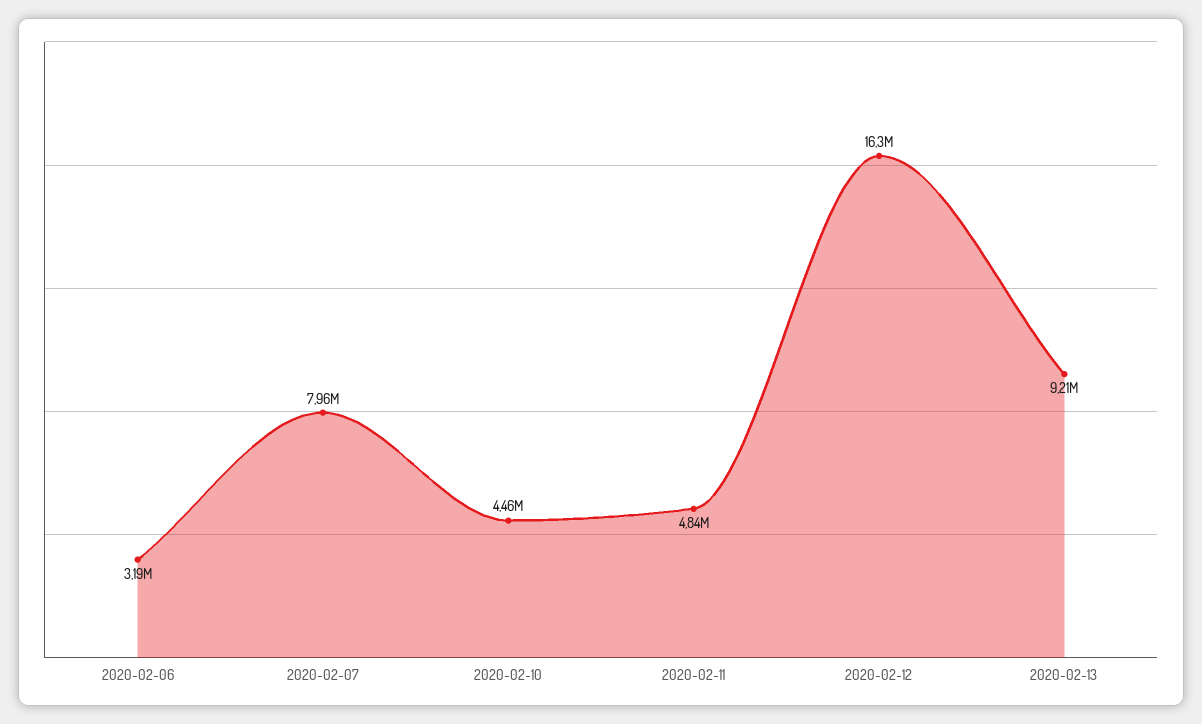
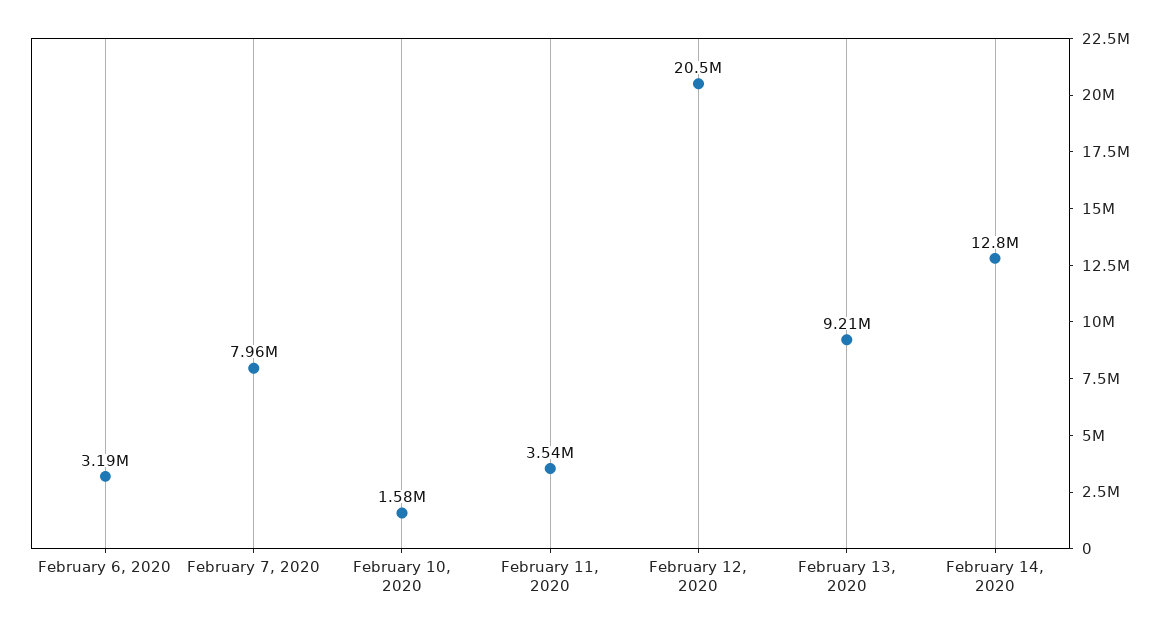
2020-02-10: 4460000 -> 1580000
2020-02-11: 4840000 -> 3540000
2020-02-12: 16300000 -> 20500000
February 14, 2020: none -> 12800000

